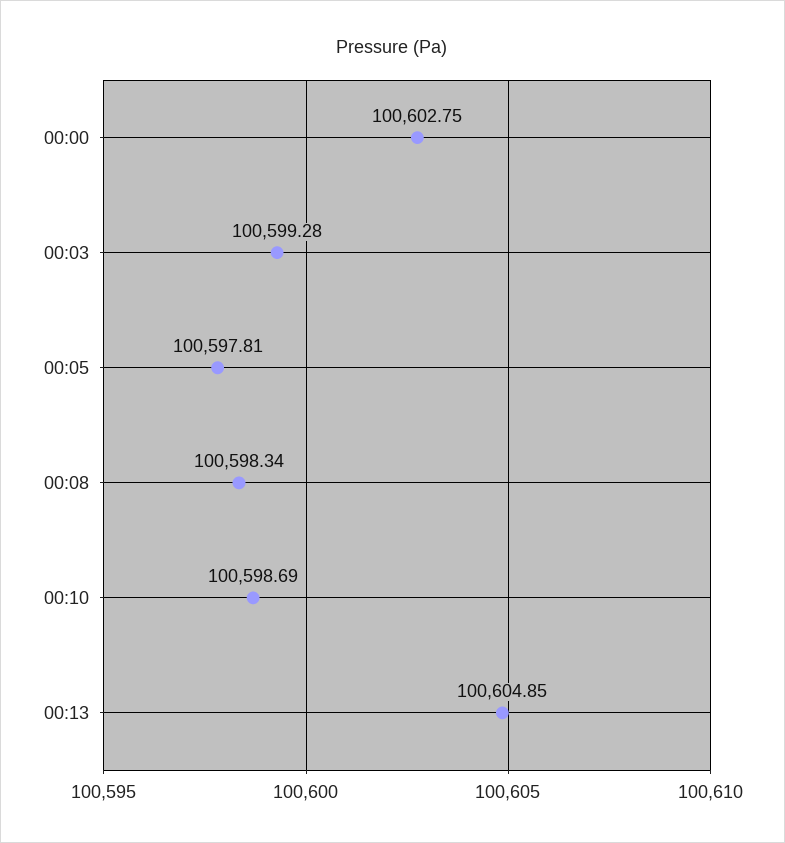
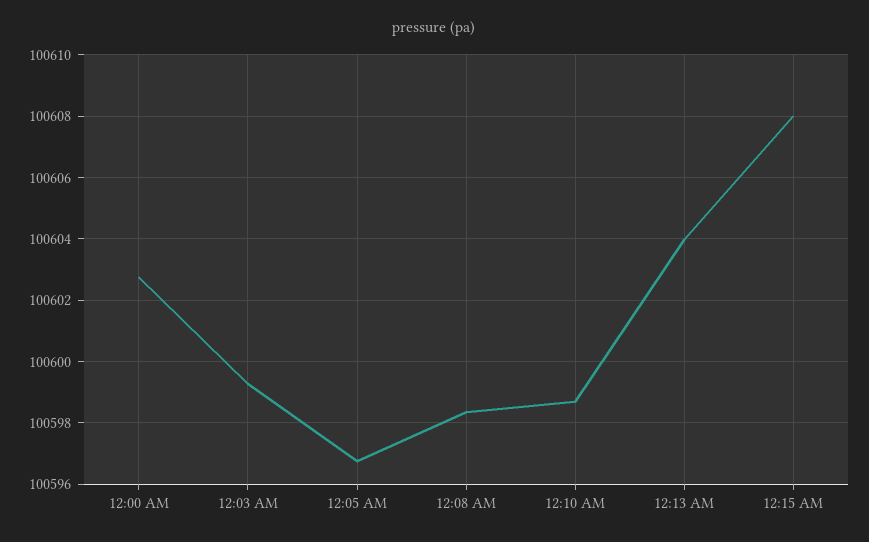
00:05: 100597.81 -> 100596.8
00:13: 100604.85 -> 100604
12:15 AM: none -> 100608

